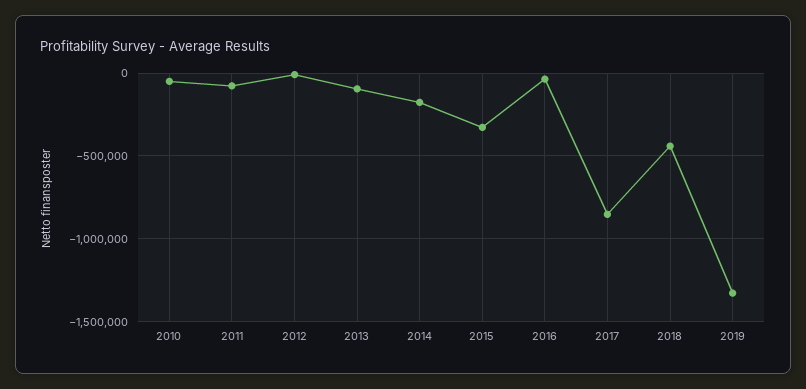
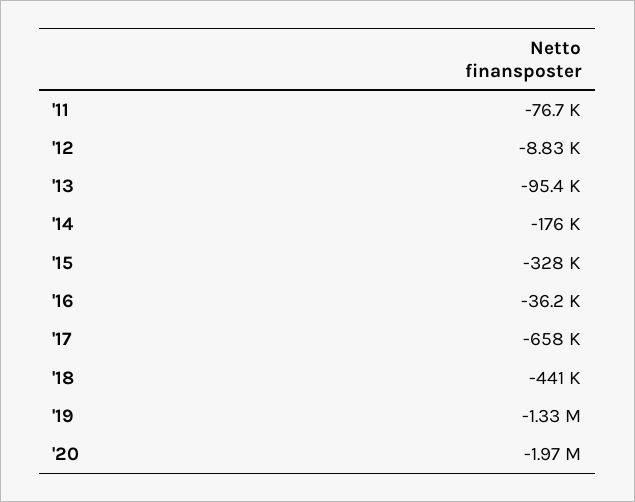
2010: -50000 -> none
2017: -850000 -> -658000
'20: none -> -1970000

